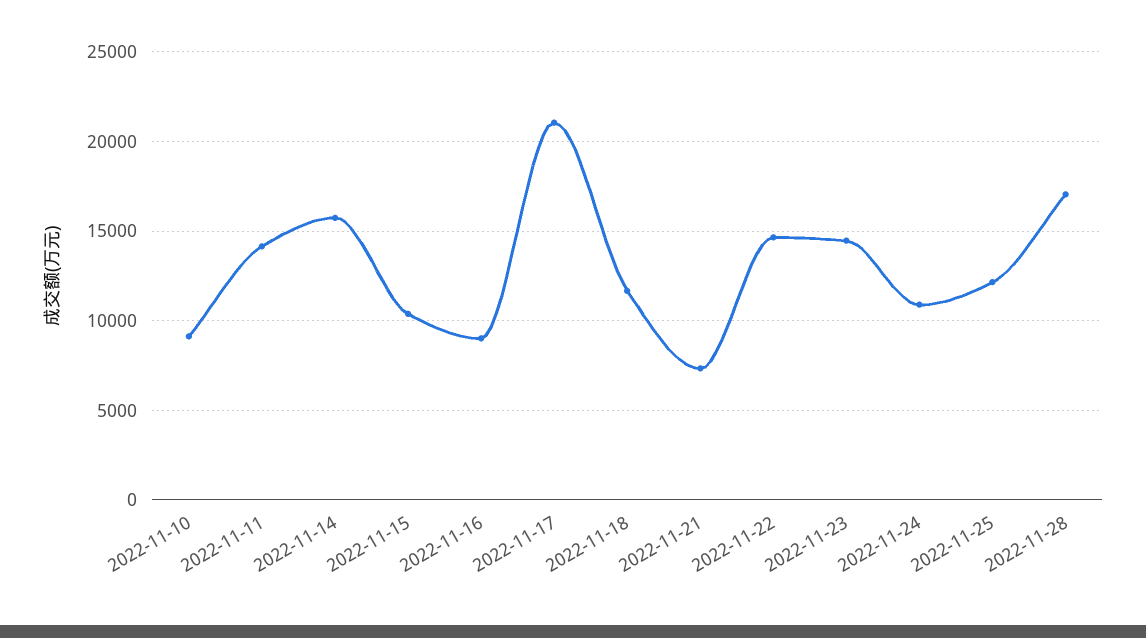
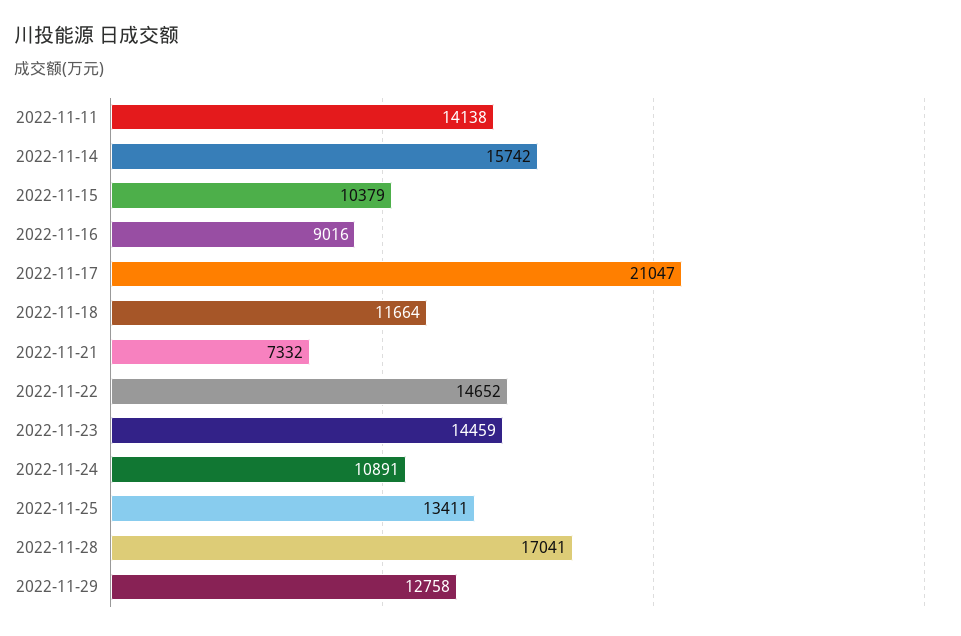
2022-11-10: 9000 -> none
2022-11-25: 12000 -> 13411
2022-11-29: none -> 12758

